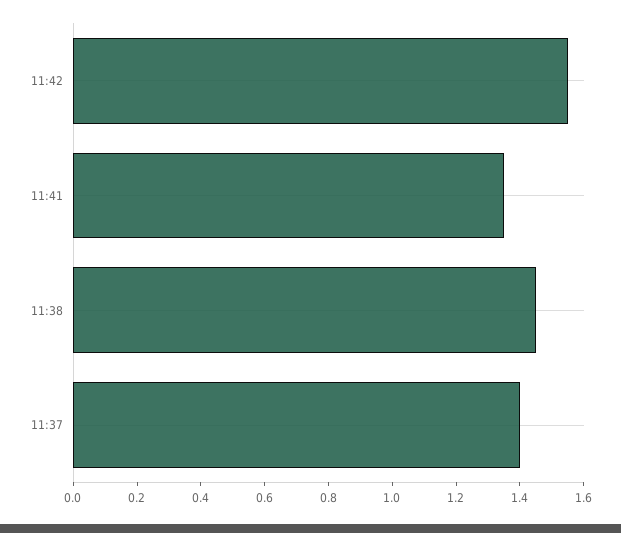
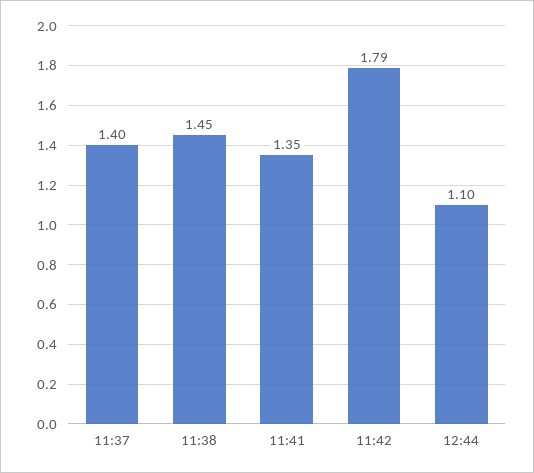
11:42: 1.55 -> 1.79
12:44: none -> 1.1

